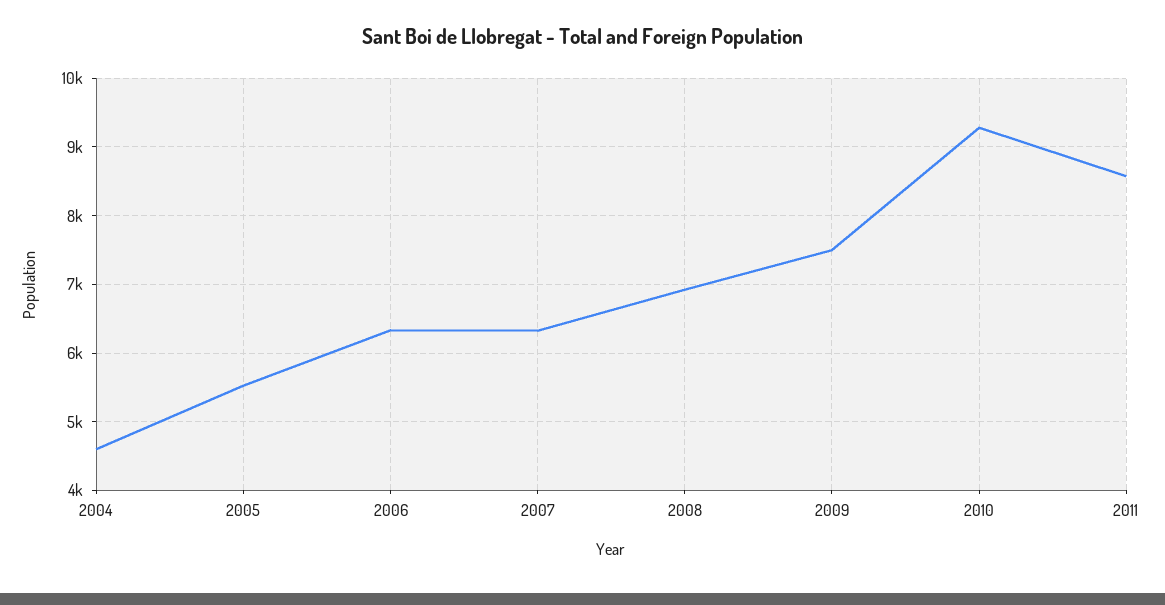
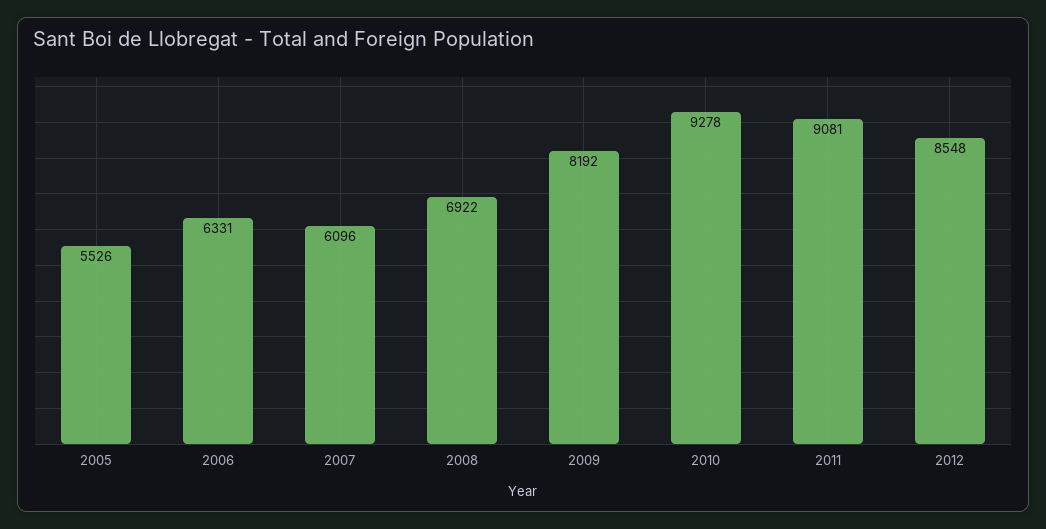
2004: 4600 -> none
2007: 6300 -> 6096
2009: 7500 -> 8192
2011: 8600 -> 9081
2012: none -> 8548

